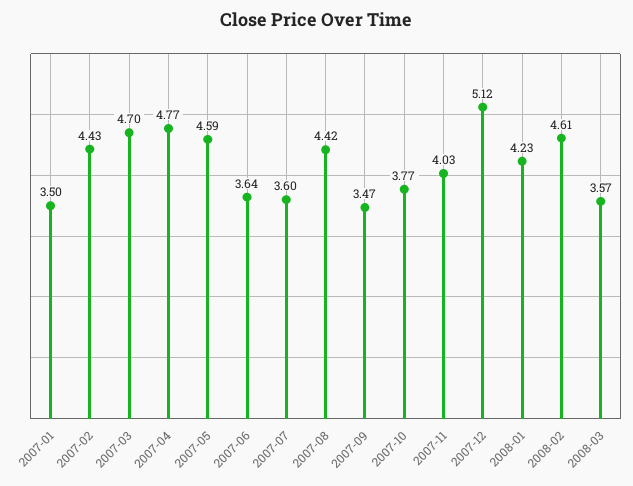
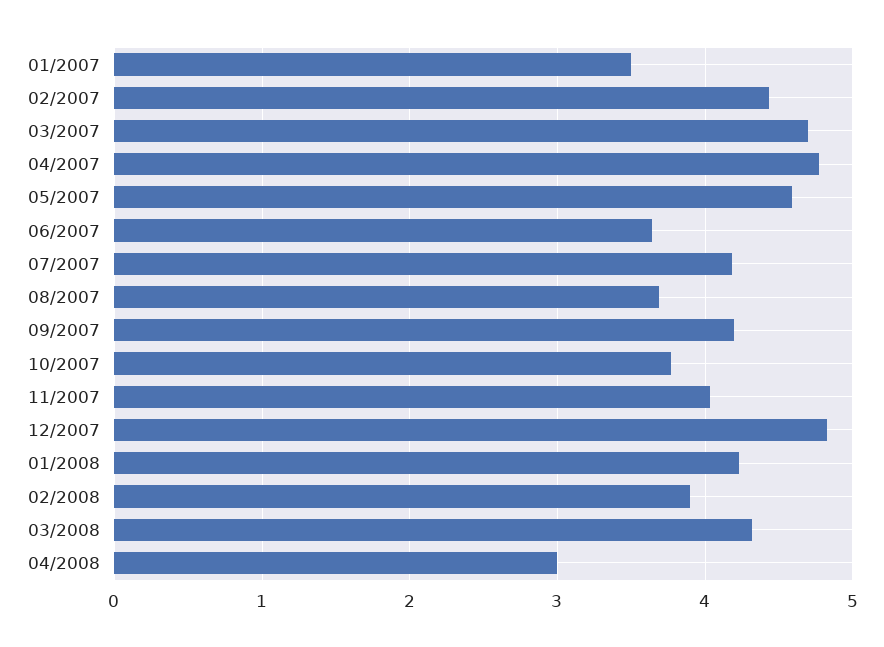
2007-07: 3.6 -> 4.2
2007-08: 4.42 -> 3.7
2007-09: 3.47 -> 4.2
2007-12: 5.12 -> 4.8
2008-02: 4.61 -> 3.9
2008-03: 3.57 -> 4.3
04/2008: none -> 3

